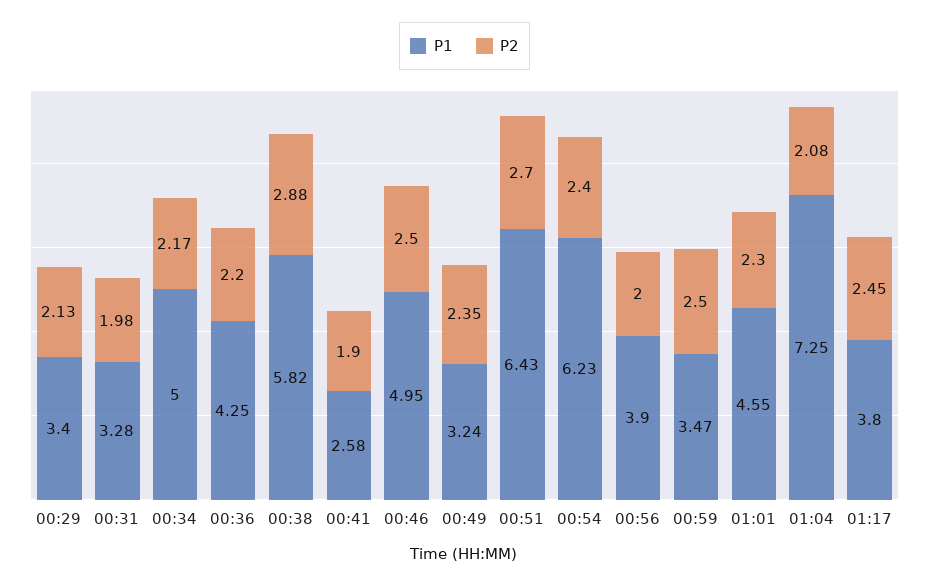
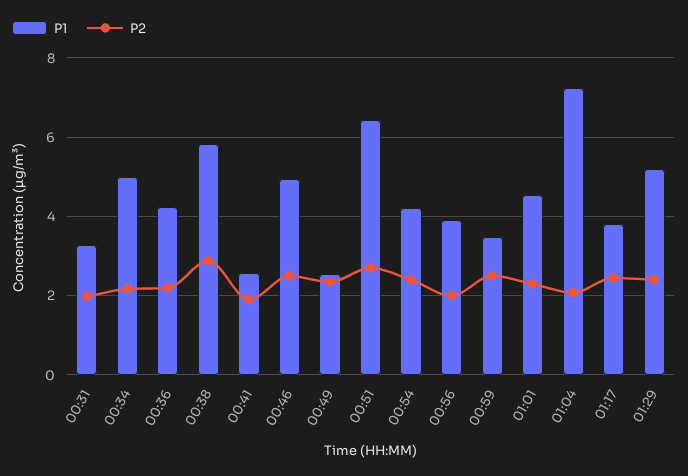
P1, 00:29: 3.4 -> none
P2, 00:29: 2.13 -> none
P1, 00:49: 3.24 -> 2.6
P1, 00:54: 6.23 -> 4.2
P1, 01:29: none -> 5.2
P2, 01:29: none -> 2.4

